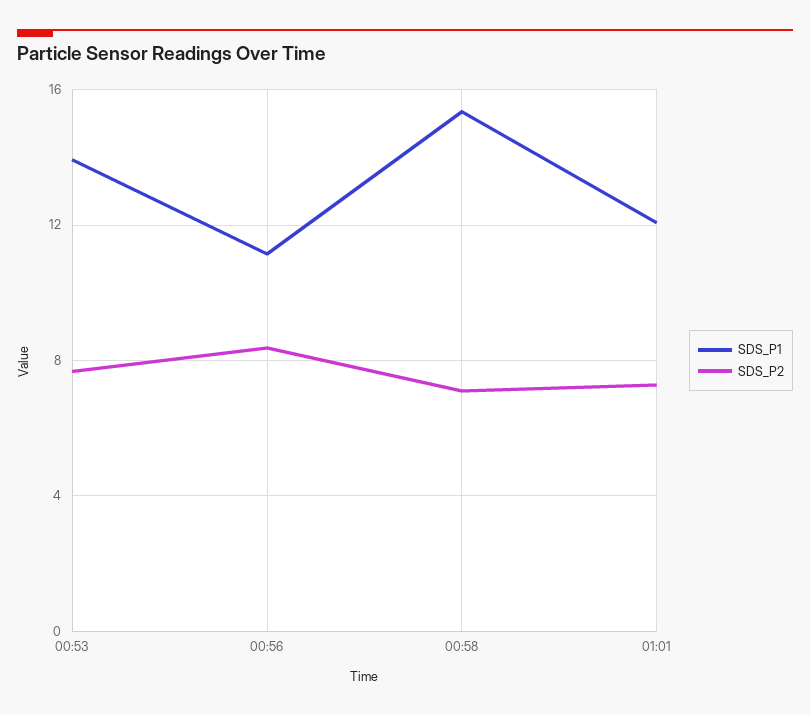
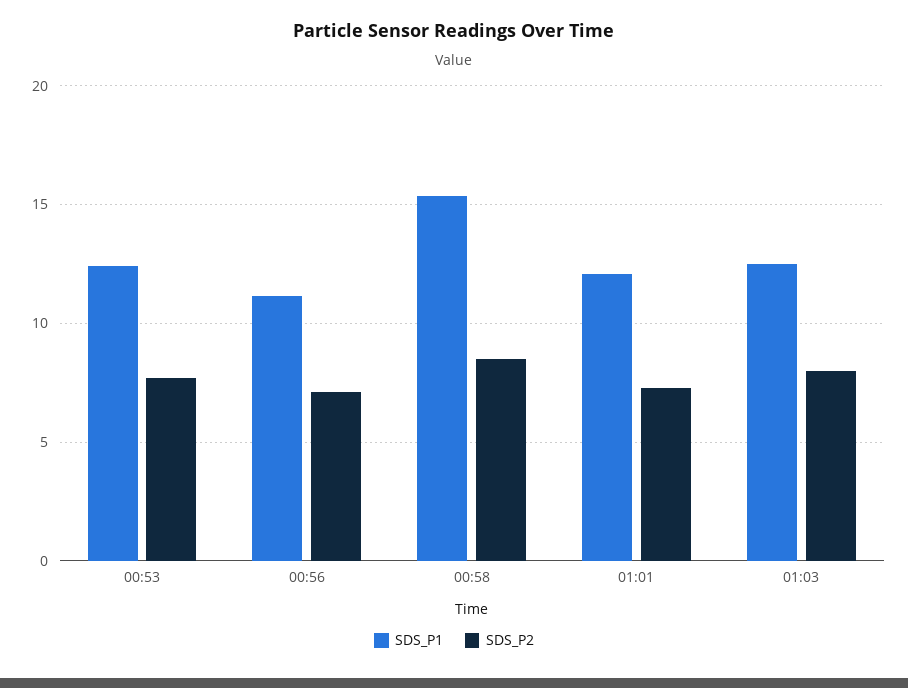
SDS_P1, 00:53: 14 -> 12.5
SDS_P2, 00:56: 8.5 -> 7
SDS_P2, 00:58: 7 -> 8.5
SDS_P1, 01:03: none -> 12.5
SDS_P2, 01:03: none -> 8

